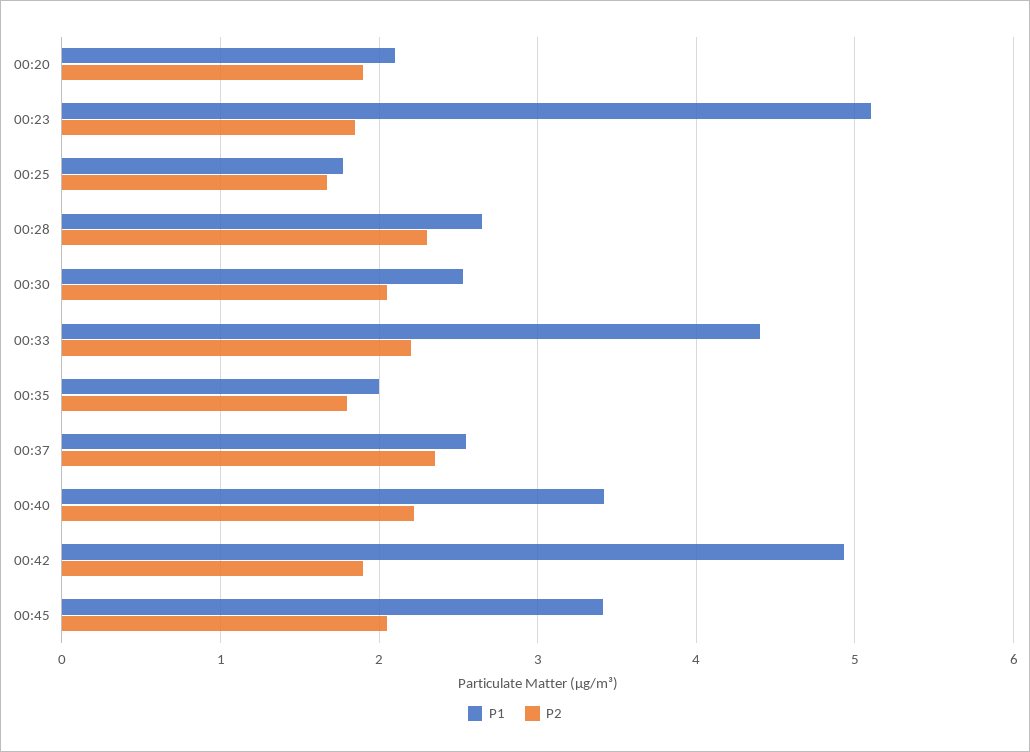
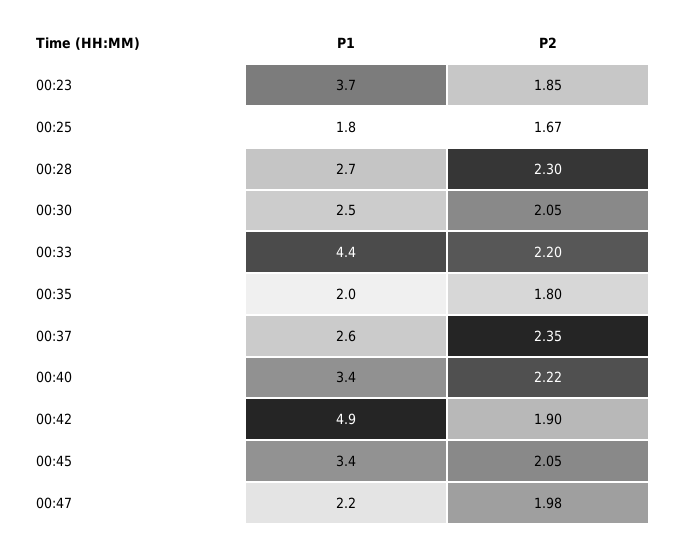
P1, 00:20: 2.1 -> none
P2, 00:20: 1.9 -> none
P1, 00:23: 5.1 -> 3.7
P1, 00:47: none -> 2.2
P2, 00:47: none -> 1.98

